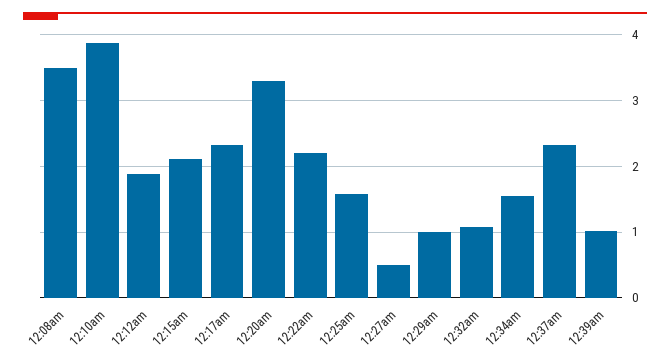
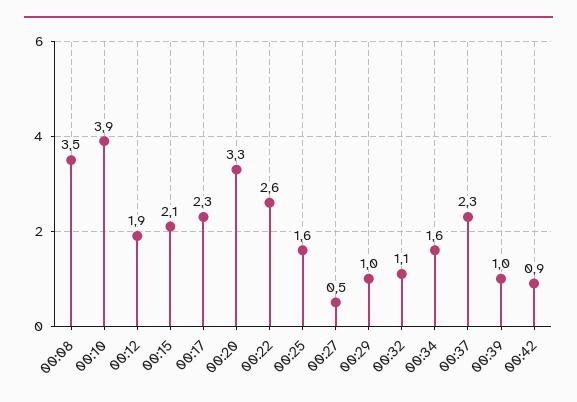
12:22am: 2.2 -> 2.6
00:42: none -> 0.9

